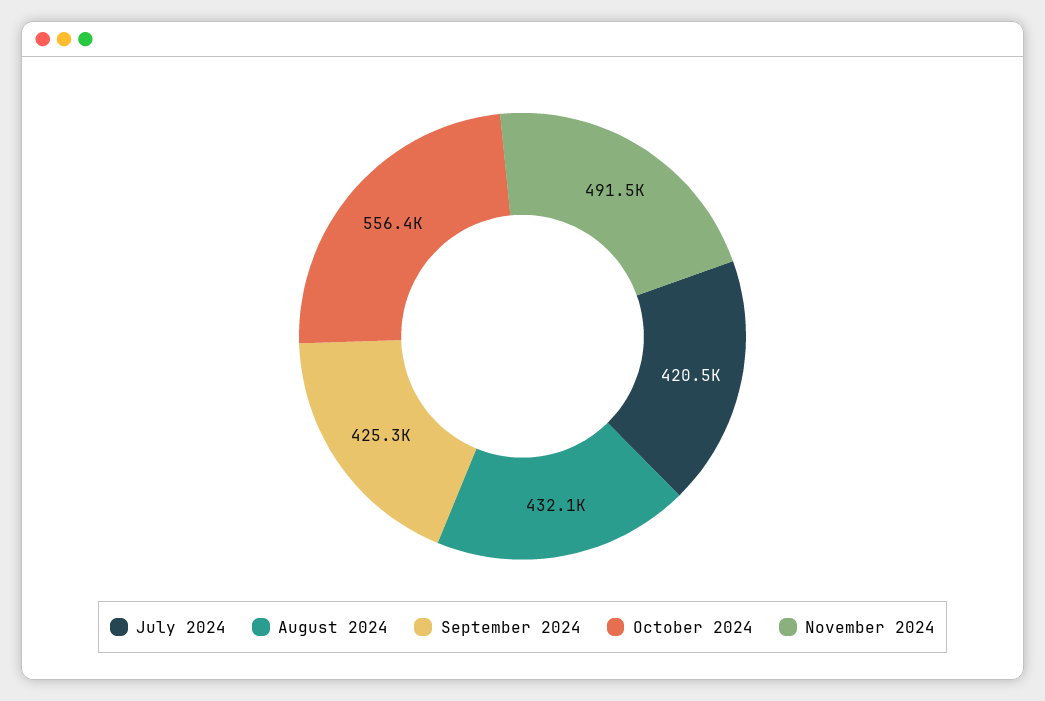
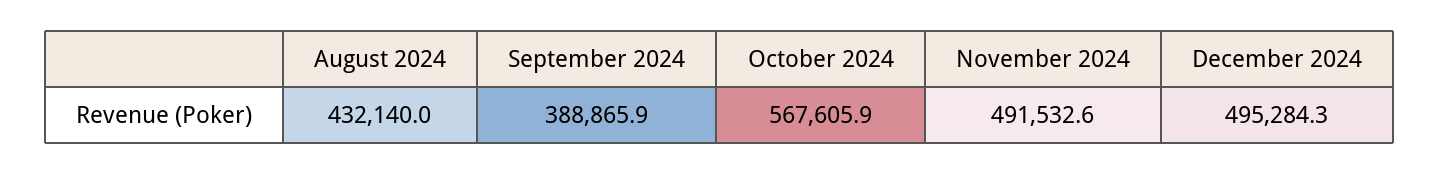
July 2024: 420500 -> none
September 2024: 425300 -> 388865.9
October 2024: 556400 -> 567605.9
December 2024: none -> 495284.3

